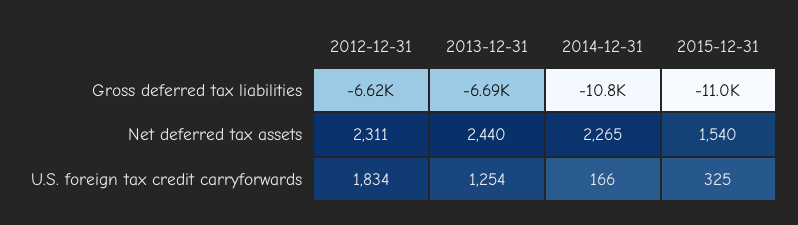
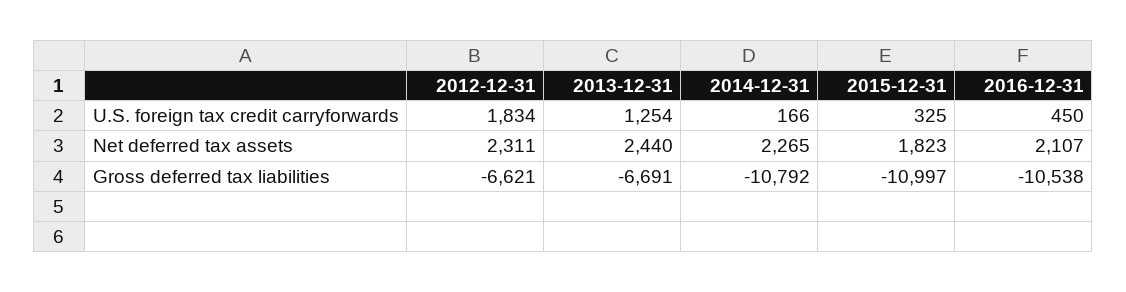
2015-12-31, Net deferred tax assets: 1540 -> 1823
2016-12-31, U.S. foreign tax credit carryforwards: none -> 450
2016-12-31, Net deferred tax assets: none -> 2107
2016-12-31, Gross deferred tax liabilities: none -> -10538

